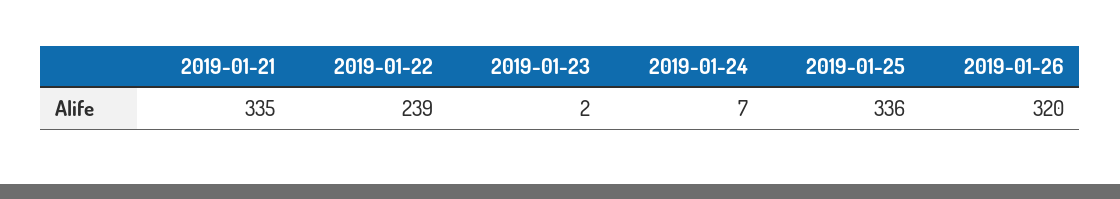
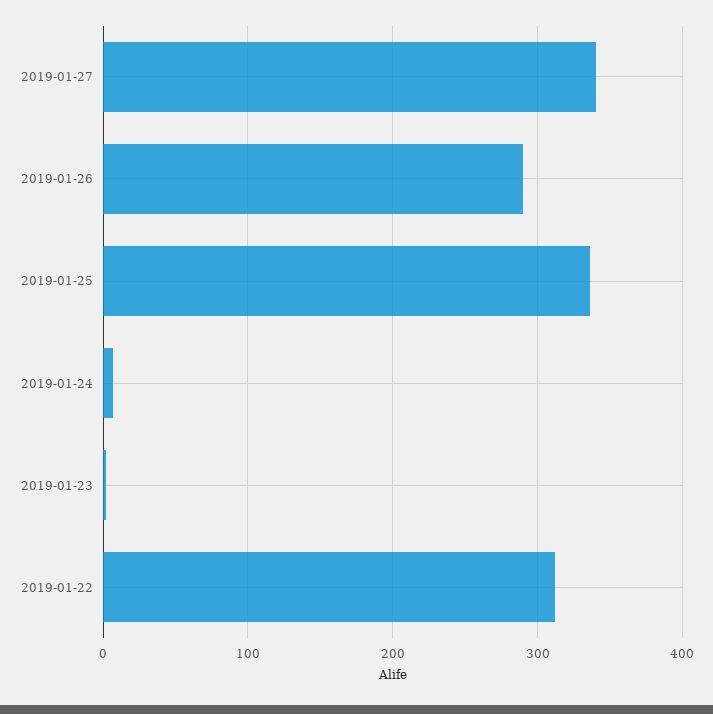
2019-01-21: 335 -> none
2019-01-22: 239 -> 310
2019-01-26: 320 -> 290
2019-01-27: none -> 340

